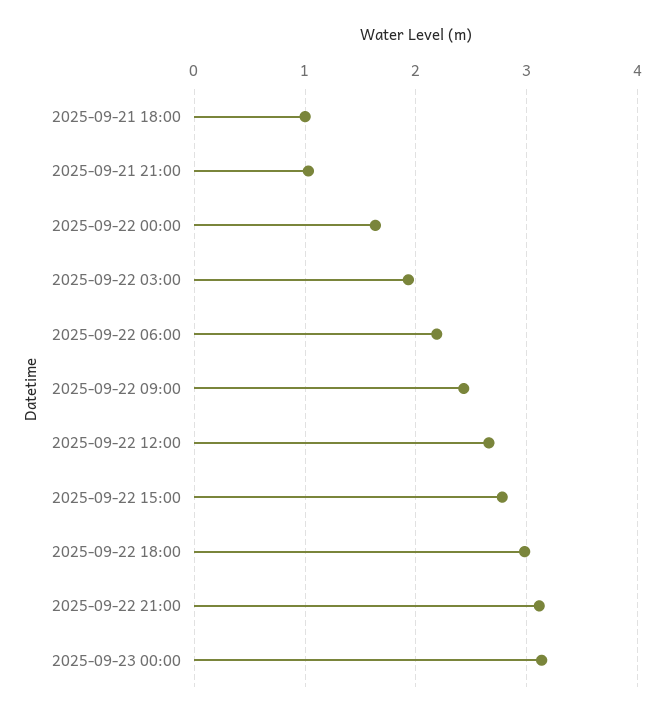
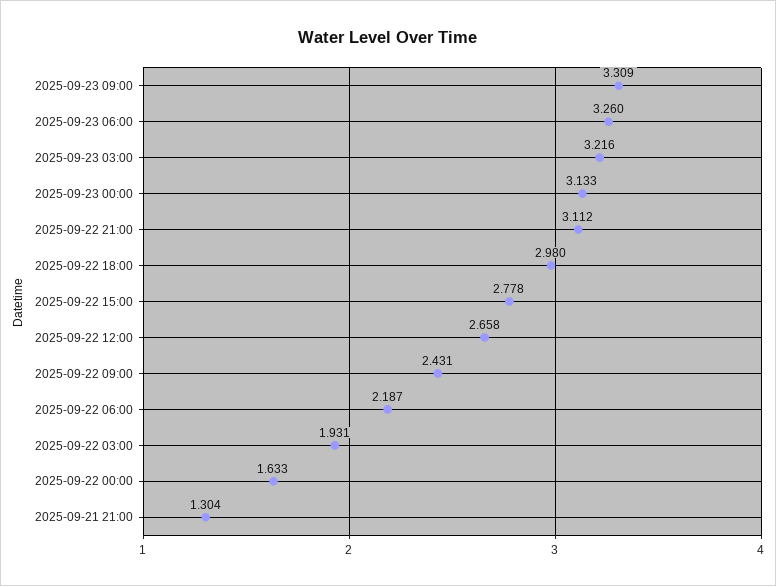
2025-09-21 18:00: 1 -> none
2025-09-21 21:00: 1 -> 1.304
2025-09-23 09:00: none -> 3.309
2025-09-23 06:00: none -> 3.26
2025-09-23 03:00: none -> 3.216

